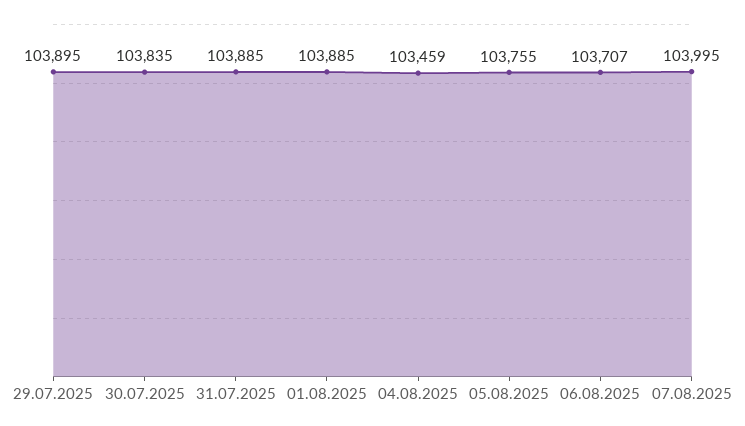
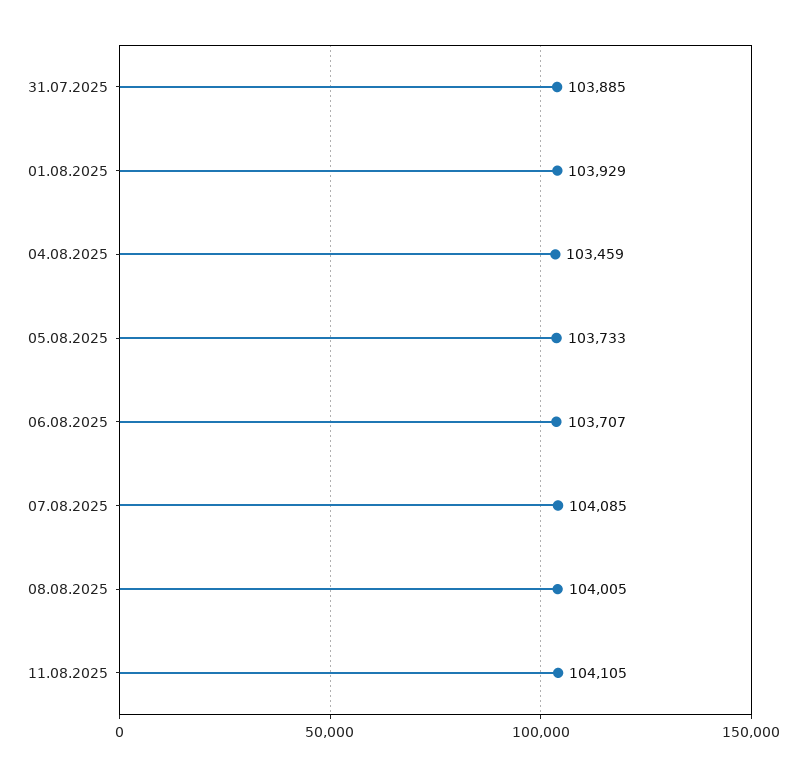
29.07.2025: 103895 -> none
30.07.2025: 103835 -> none
01.08.2025: 103885 -> 103929
05.08.2025: 103755 -> 103733
07.08.2025: 103995 -> 104085
08.08.2025: none -> 104005
11.08.2025: none -> 104105

